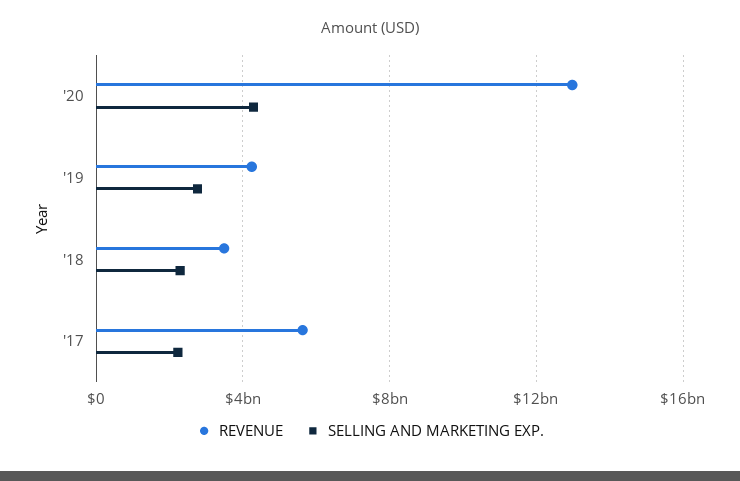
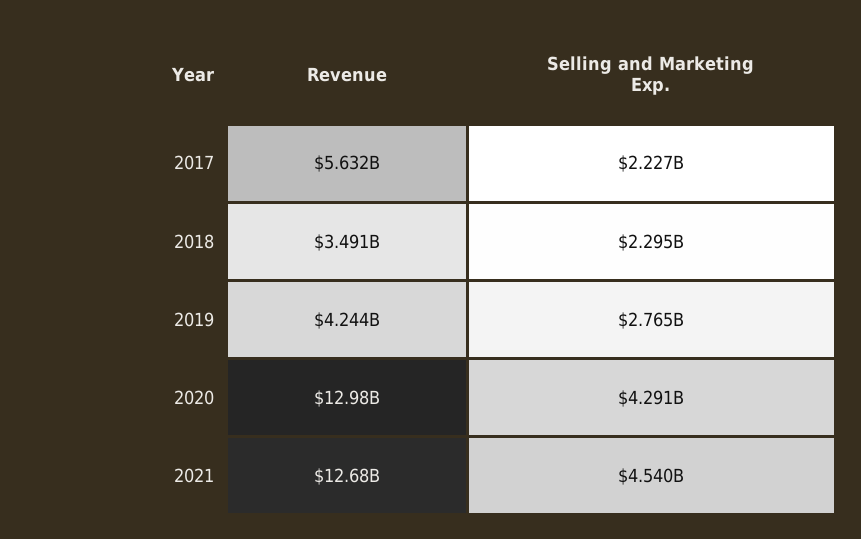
REVENUE, 2021: none -> 12680000000
SELLING AND MARKETING EXP., 2021: none -> 4540000000

